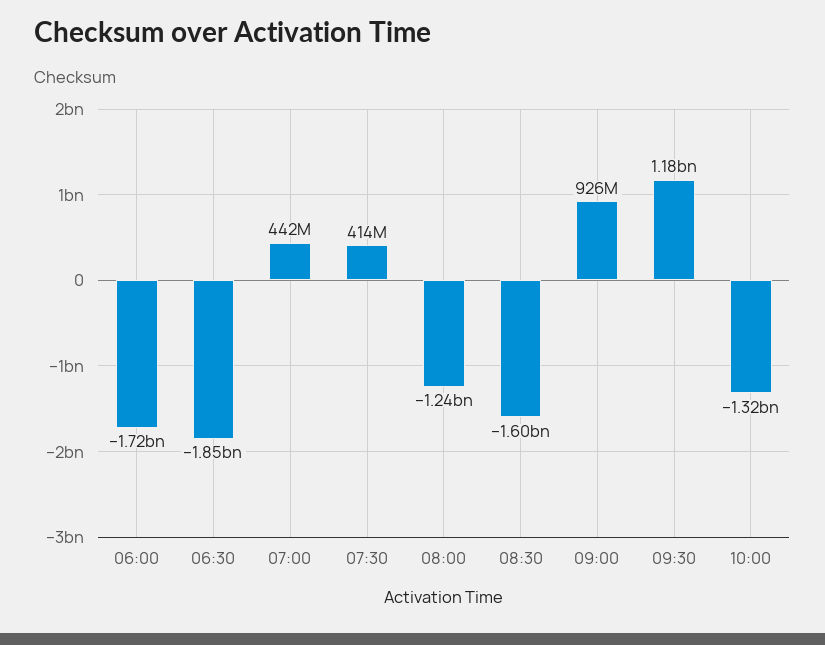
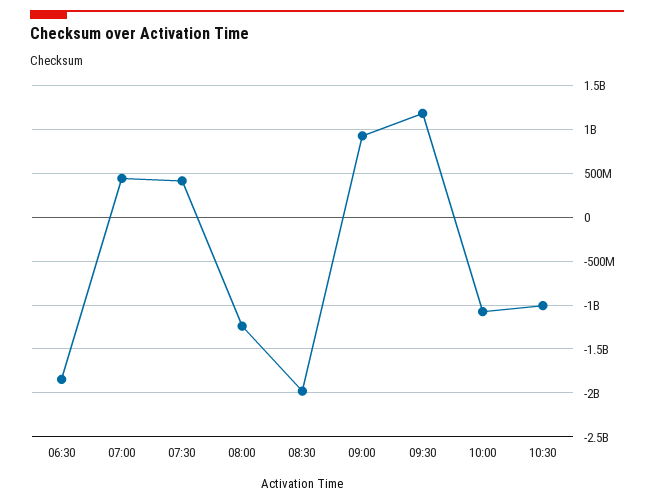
06:00: -1720000000 -> none
08:30: -1600000000 -> -2000000000
10:00: -1320000000 -> -1100000000
10:30: none -> -1000000000

